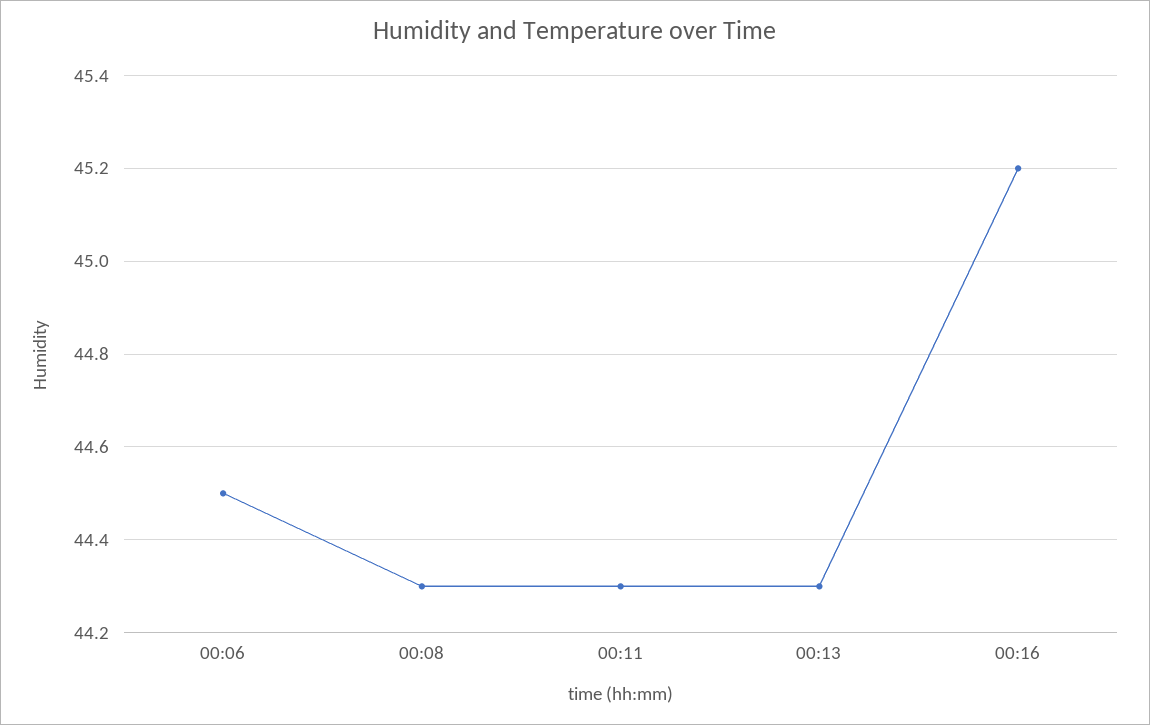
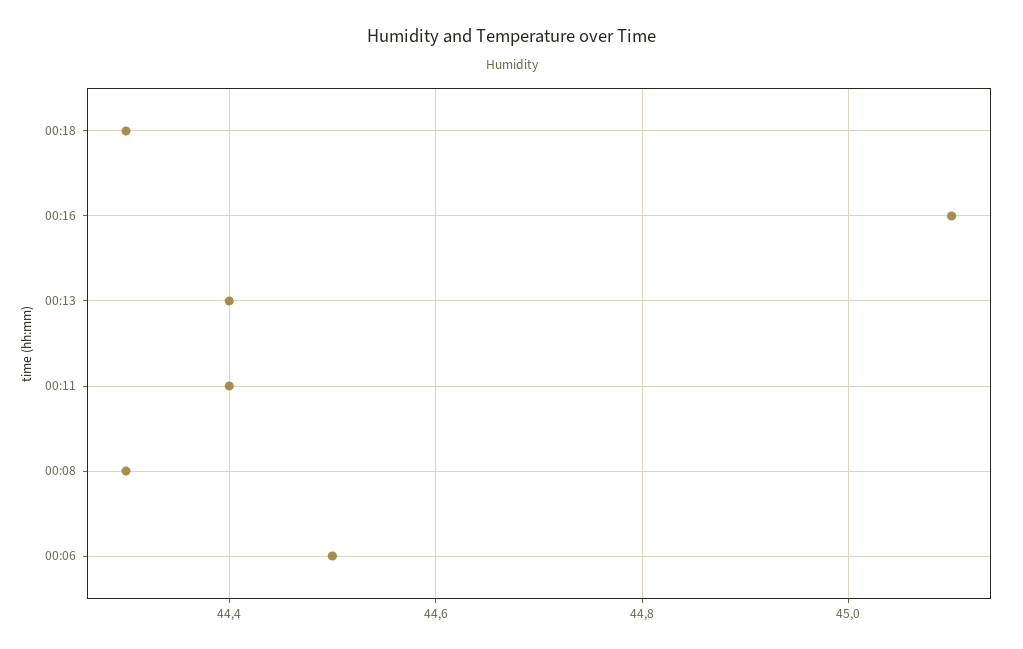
00:11: 44.3 -> 44.4
00:13: 44.3 -> 44.4
00:16: 45.2 -> 45.1
00:18: none -> 44.3

